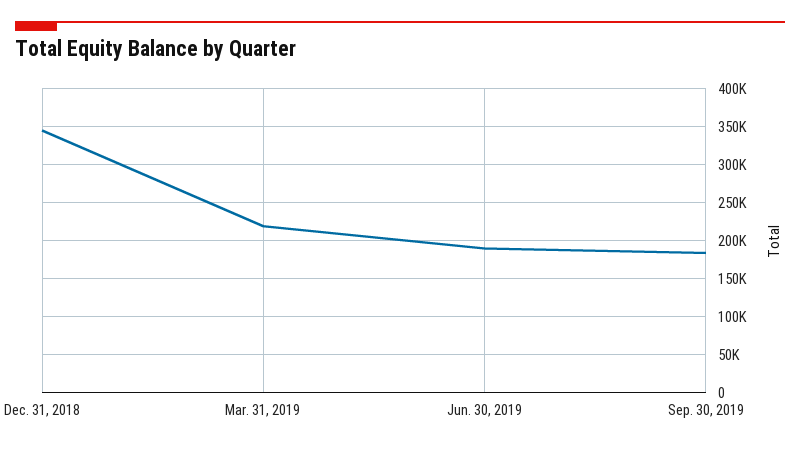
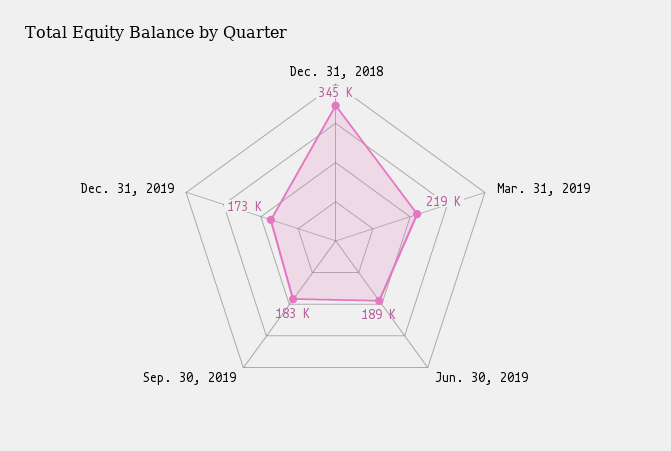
Dec. 31, 2019: none -> 173000

